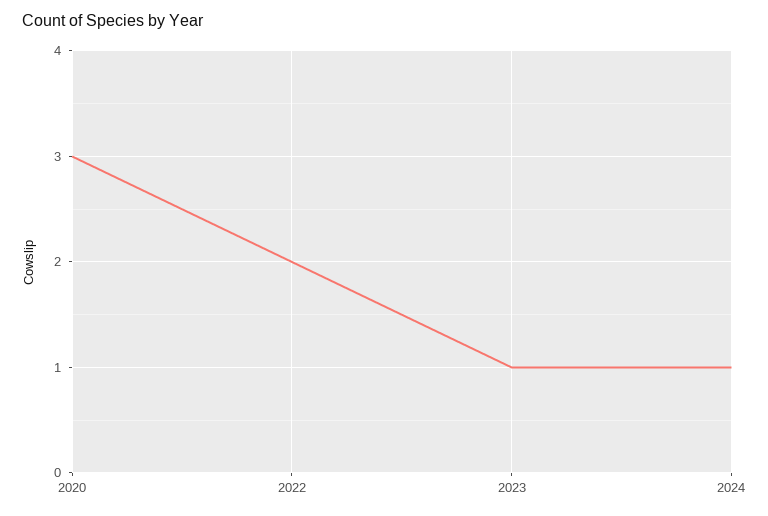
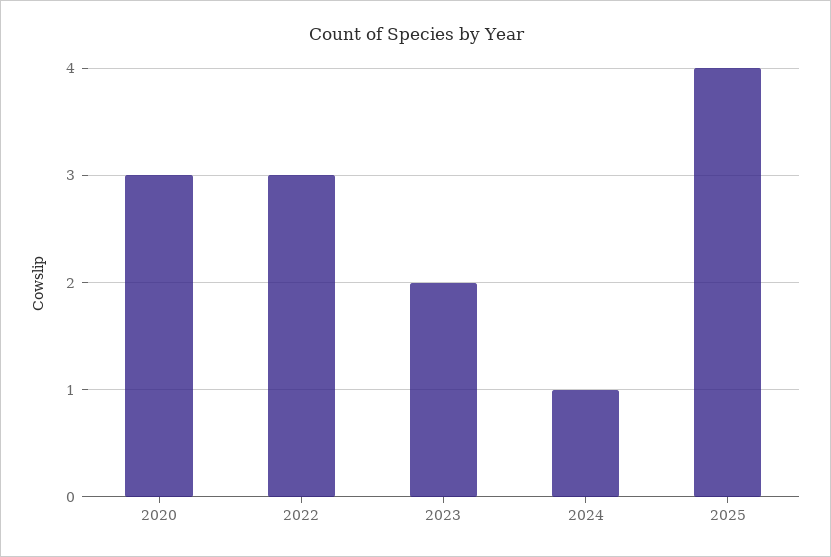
2022: 2 -> 3
2023: 1 -> 2
2025: none -> 4

